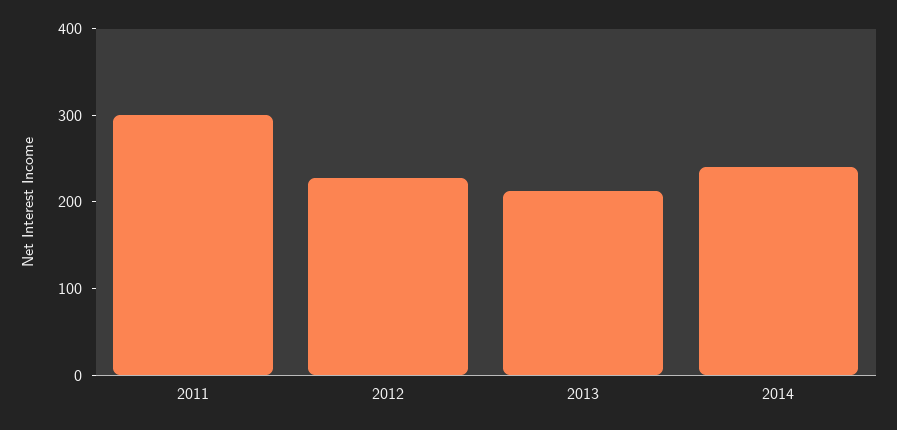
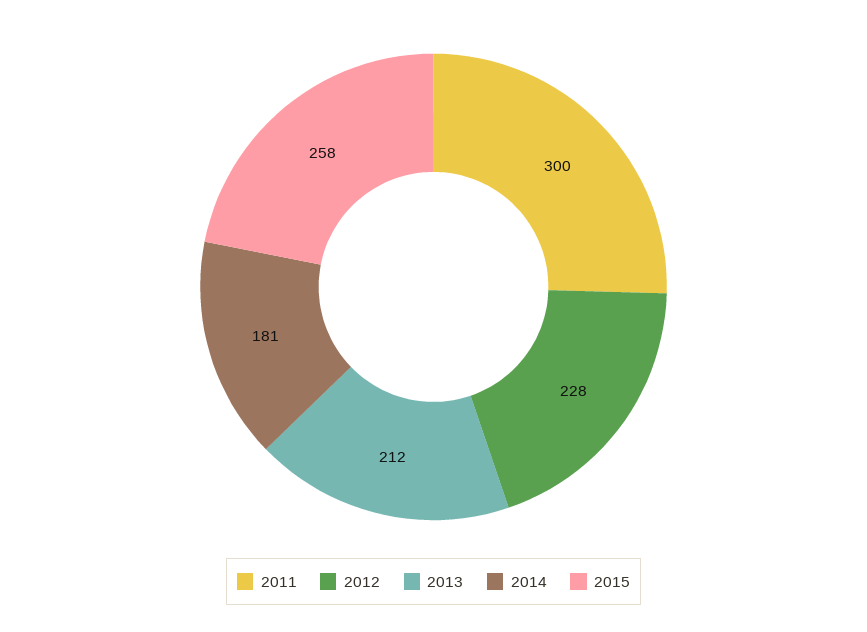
2014: 240 -> 181
2015: none -> 258

